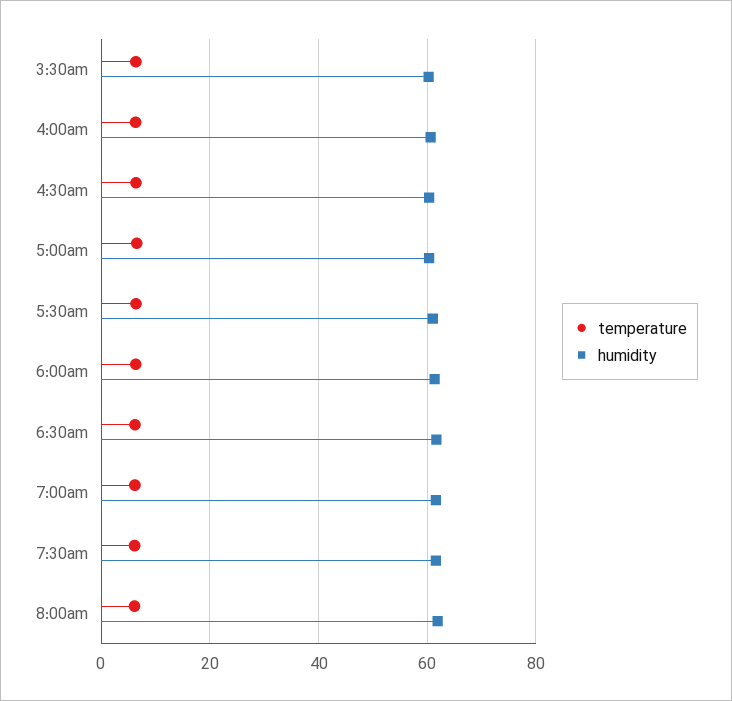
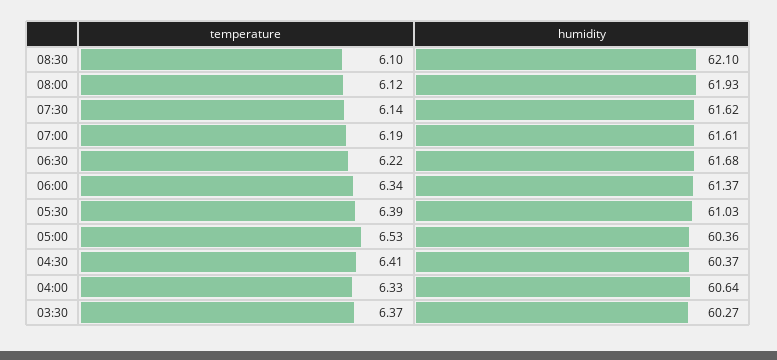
temperature, 08:30: none -> 6.1
humidity, 08:30: none -> 62.1

